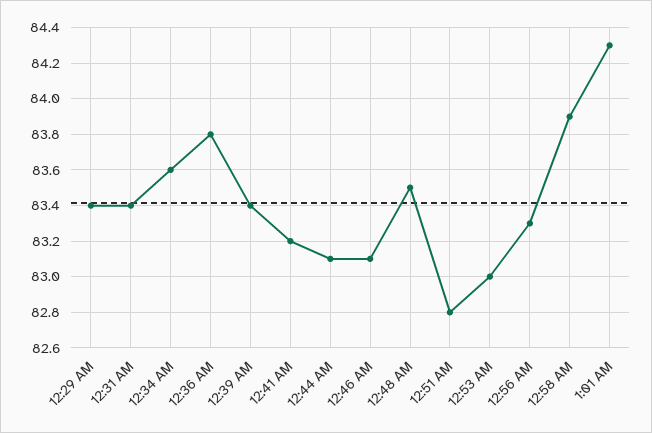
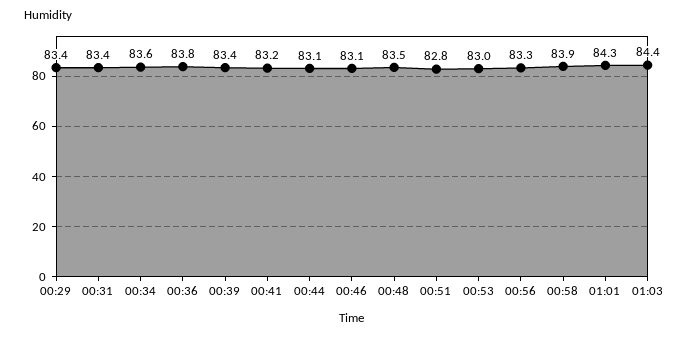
01:03: none -> 84.4

